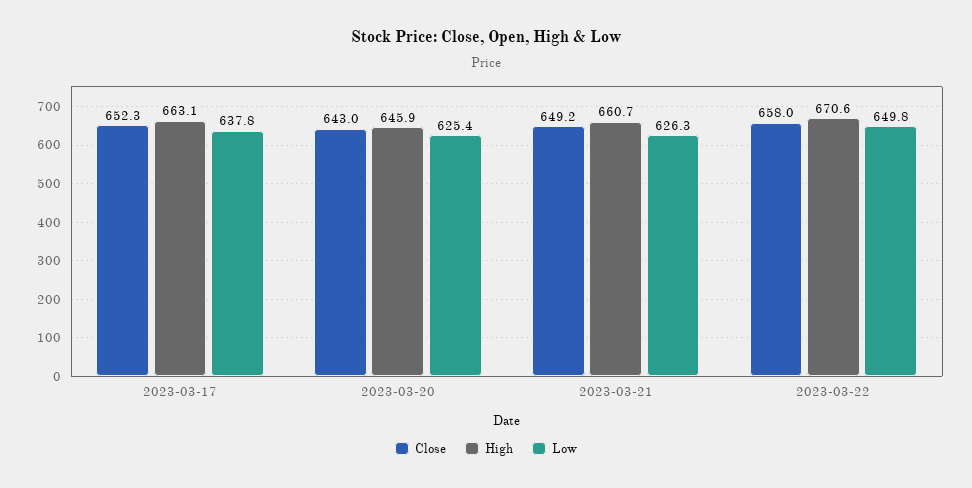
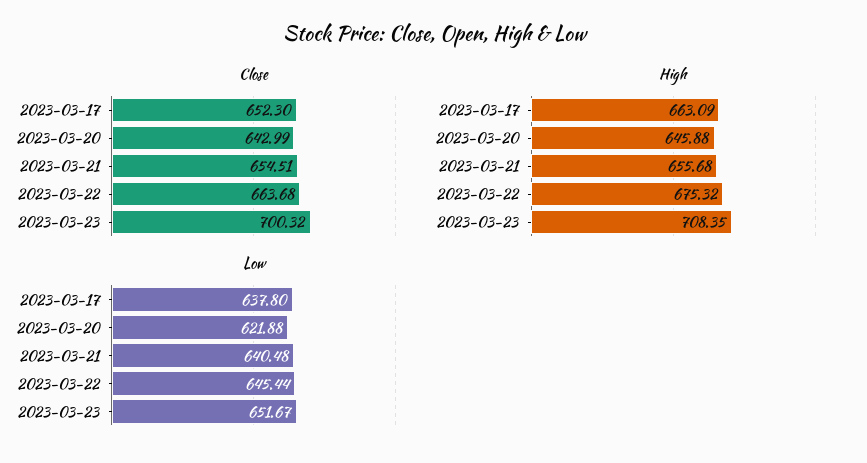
Low, 2023-03-20: 625.4 -> 621.88
Close, 2023-03-21: 649.2 -> 654.51
High, 2023-03-21: 660.7 -> 655.68
Low, 2023-03-21: 626.3 -> 640.48
Close, 2023-03-22: 658 -> 663.68
High, 2023-03-22: 670.6 -> 675.32
Low, 2023-03-22: 649.8 -> 645.44
Close, 2023-03-23: none -> 700.32
High, 2023-03-23: none -> 708.35
Low, 2023-03-23: none -> 651.67

